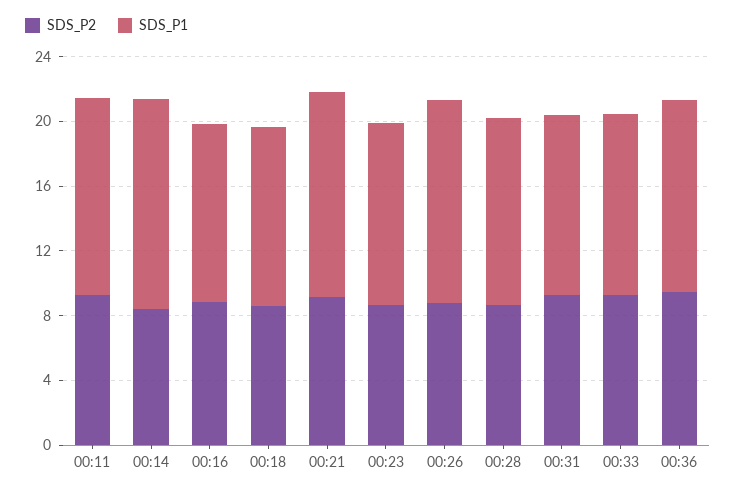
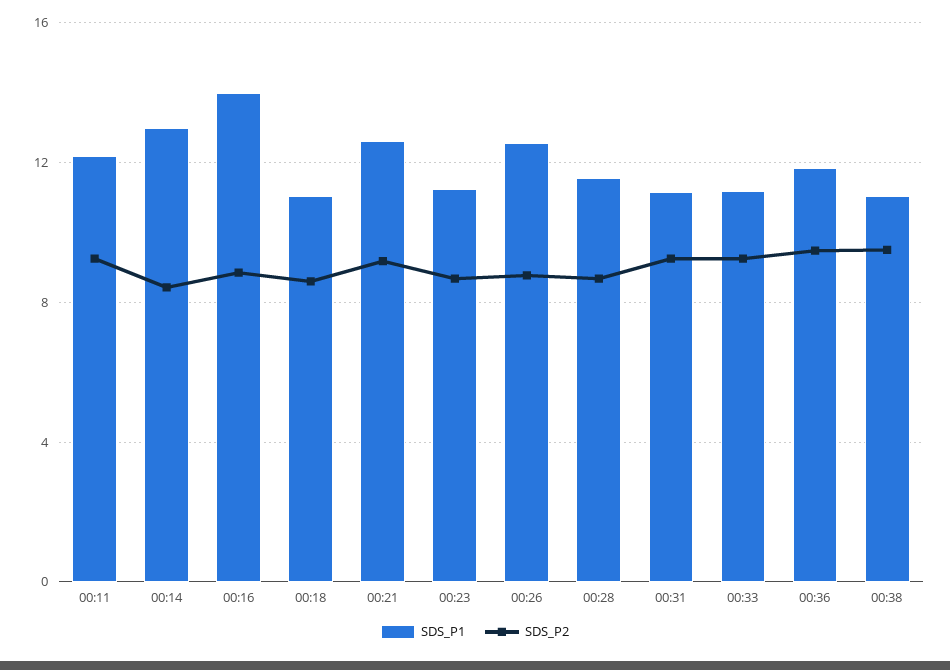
SDS_P1, 00:16: 11 -> 14
SDS_P1, 00:38: none -> 11
SDS_P2, 00:38: none -> 9.5

